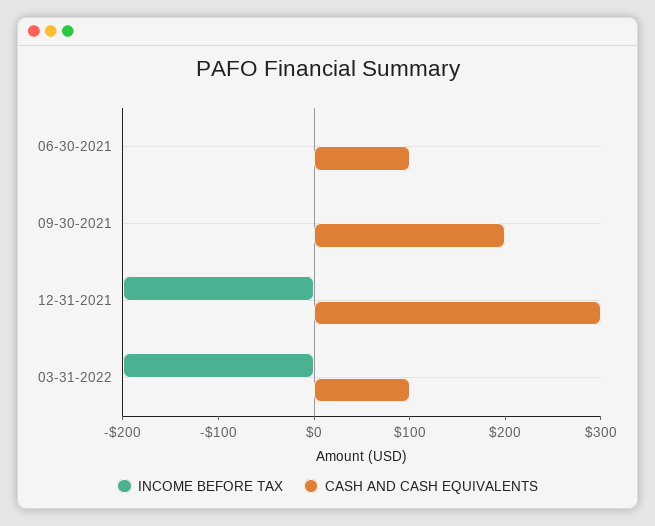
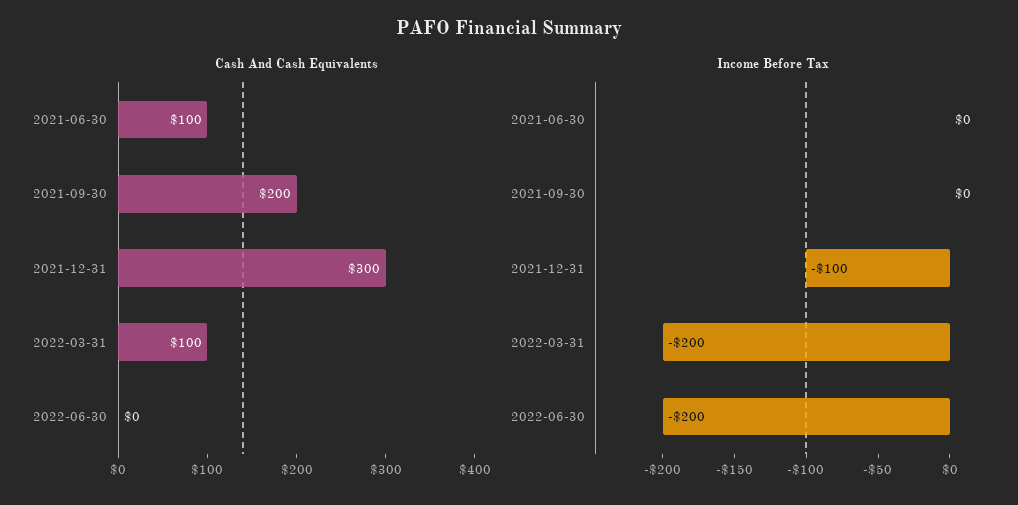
INCOME BEFORE TAX, 12-31-2021: -200 -> -100
CASH AND CASH EQUIVALENTS, 2022-06-30: none -> 0
INCOME BEFORE TAX, 2022-06-30: none -> -200

